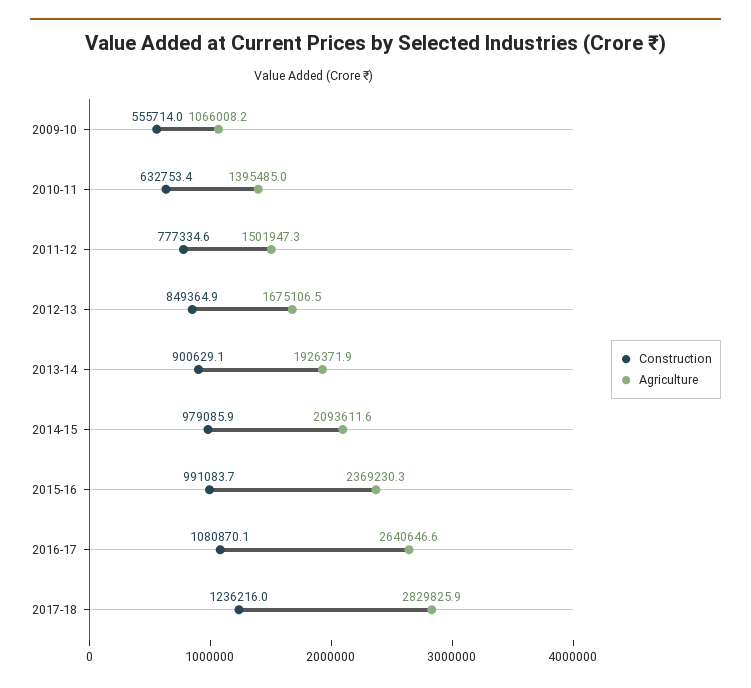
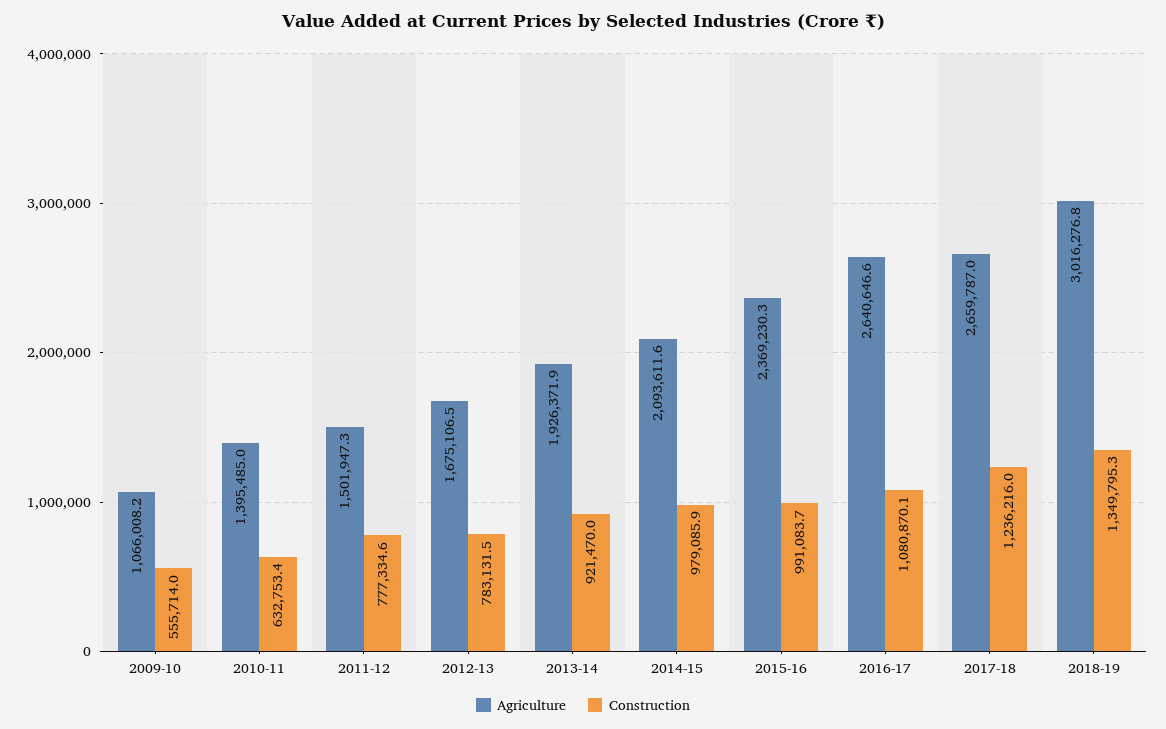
Construction, 2012-13: 849364.9 -> 783131.5
Construction, 2013-14: 900629.1 -> 921470
Agriculture, 2017-18: 2829825.9 -> 2659787
Agriculture, 2018-19: none -> 3016276.8
Construction, 2018-19: none -> 1349795.3

